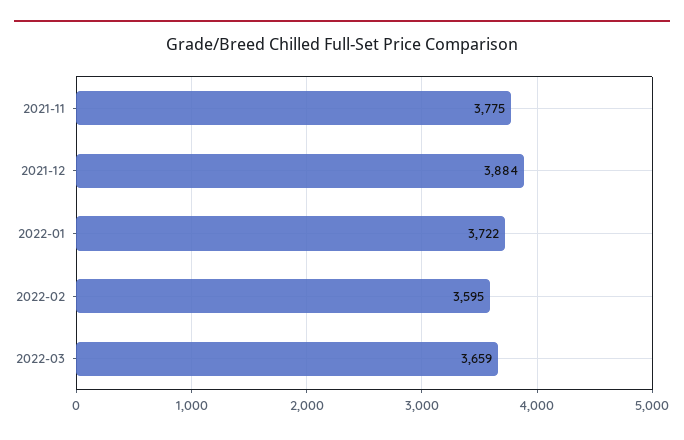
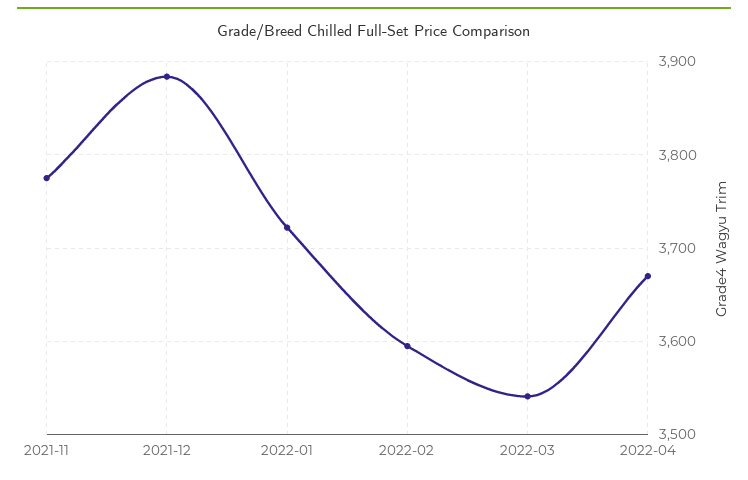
2022-03: 3659 -> 3540
2022-04: none -> 3670

